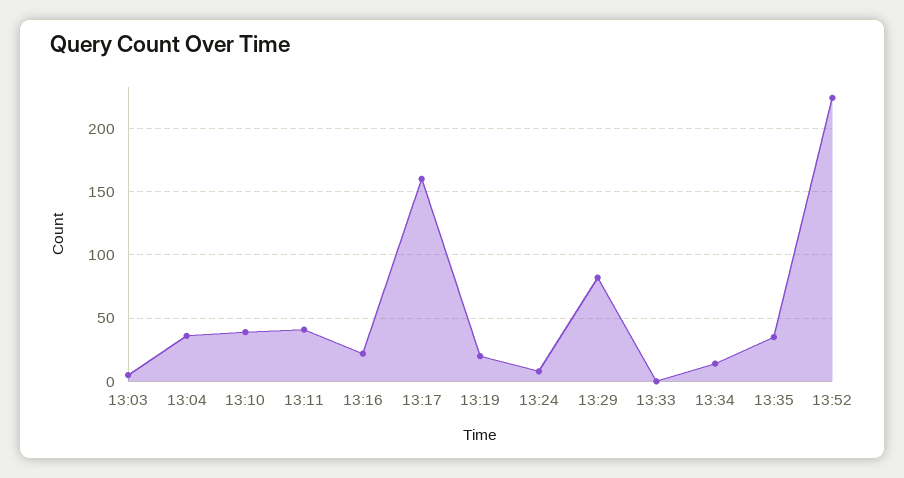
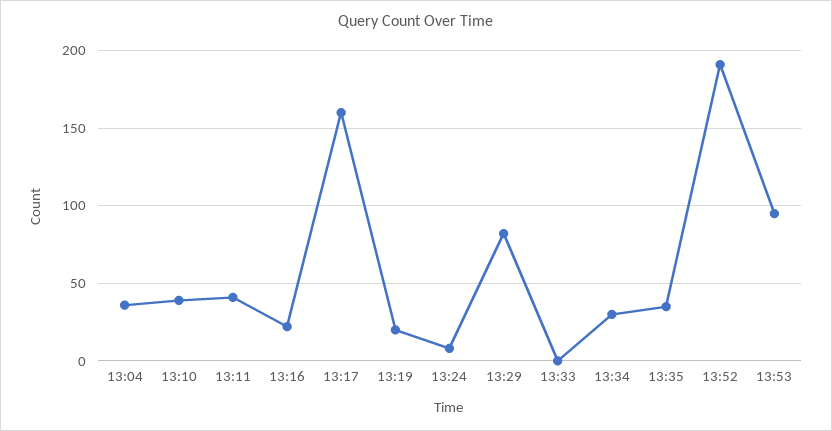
13:03: 5 -> none
13:34: 15 -> 30
13:52: 225 -> 190
13:53: none -> 95

